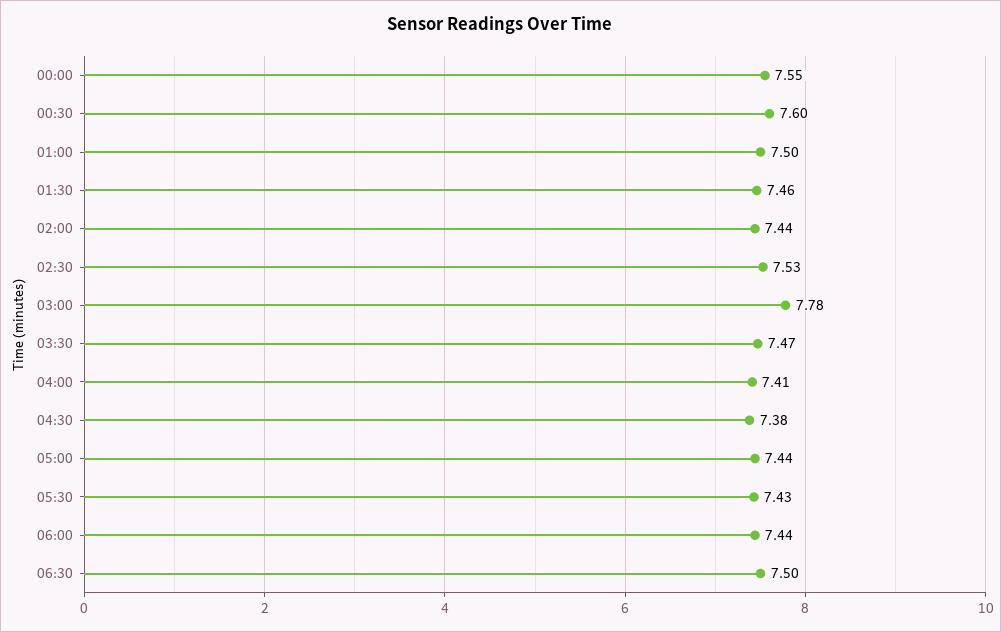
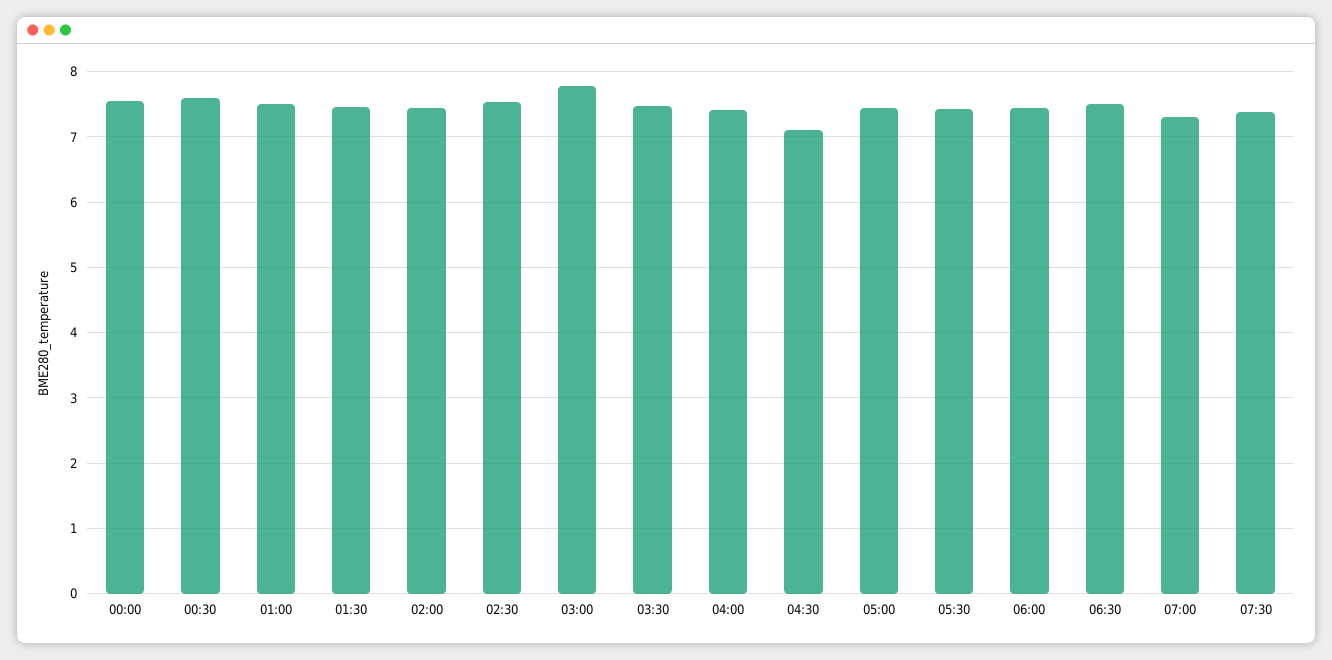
04:30: 7.38 -> 7.1
07:00: none -> 7.3
07:30: none -> 7.4

